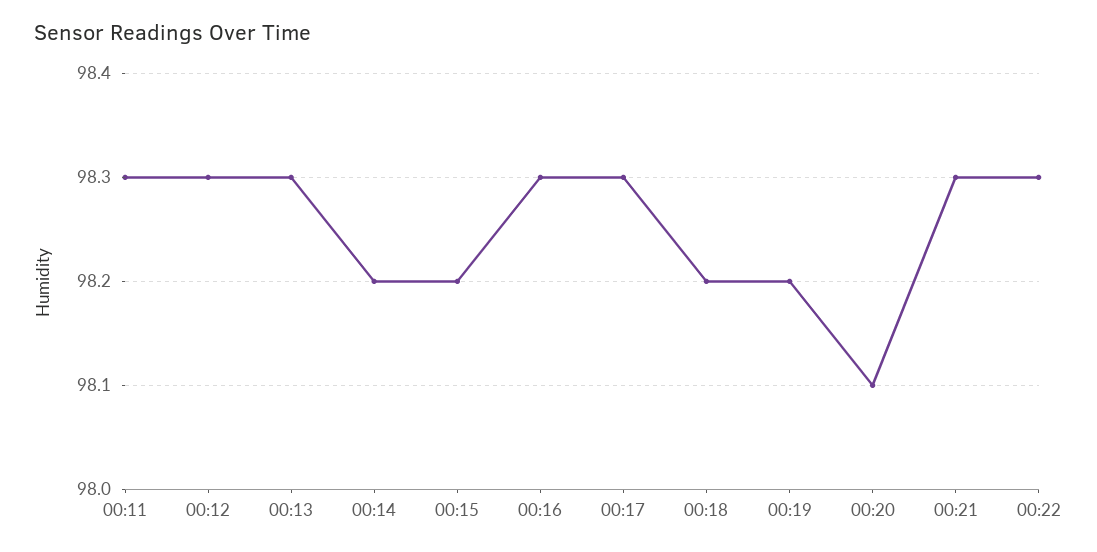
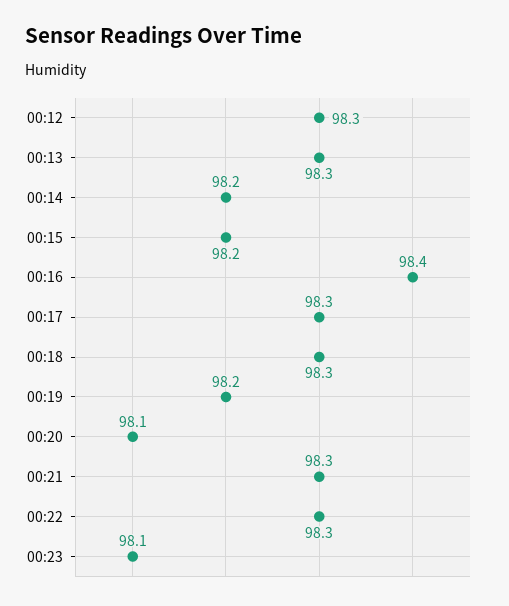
00:11: 98.3 -> none
00:16: 98.3 -> 98.4
00:18: 98.2 -> 98.3
00:23: none -> 98.1

